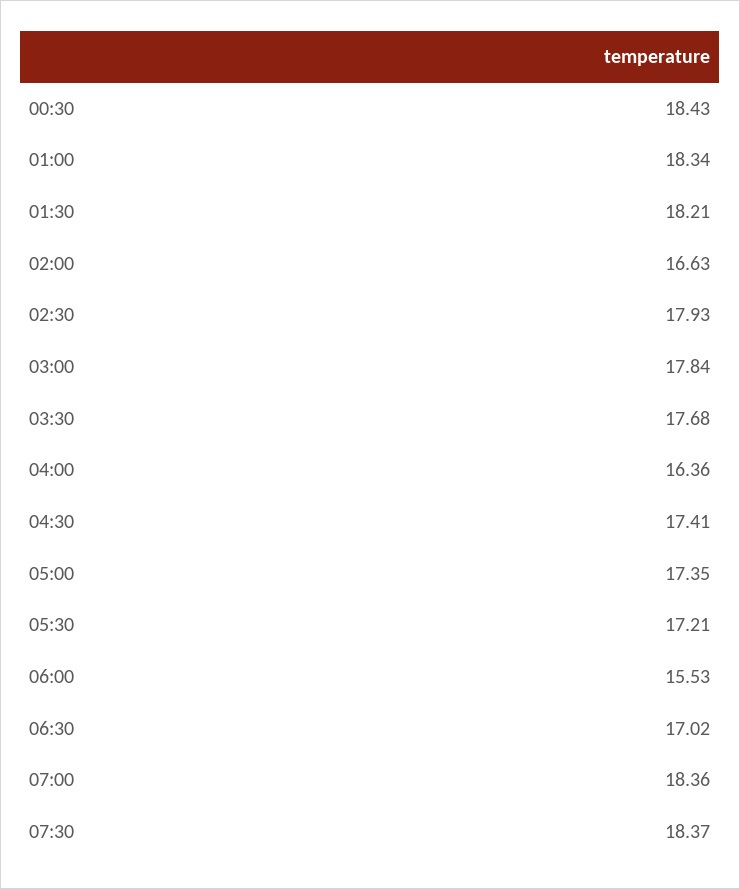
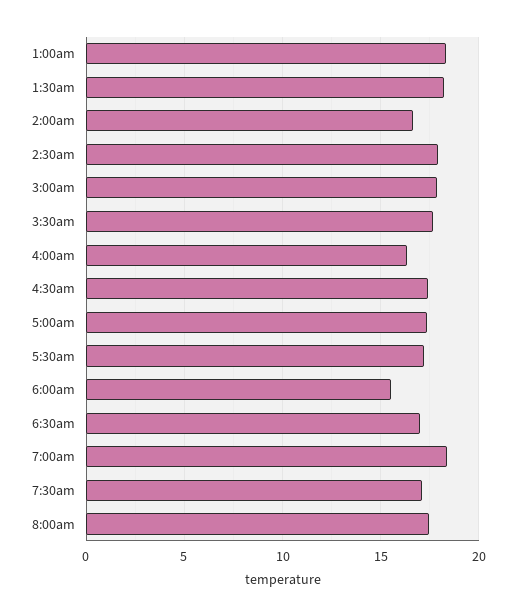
00:30: 18.43 -> none
07:30: 18.37 -> 17
8:00am: none -> 17.5

